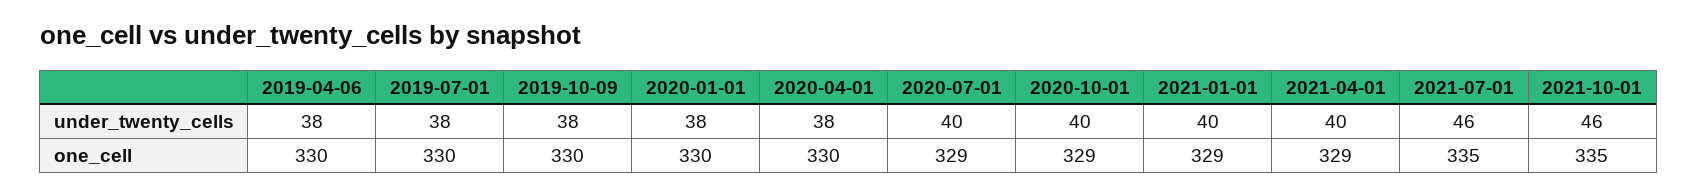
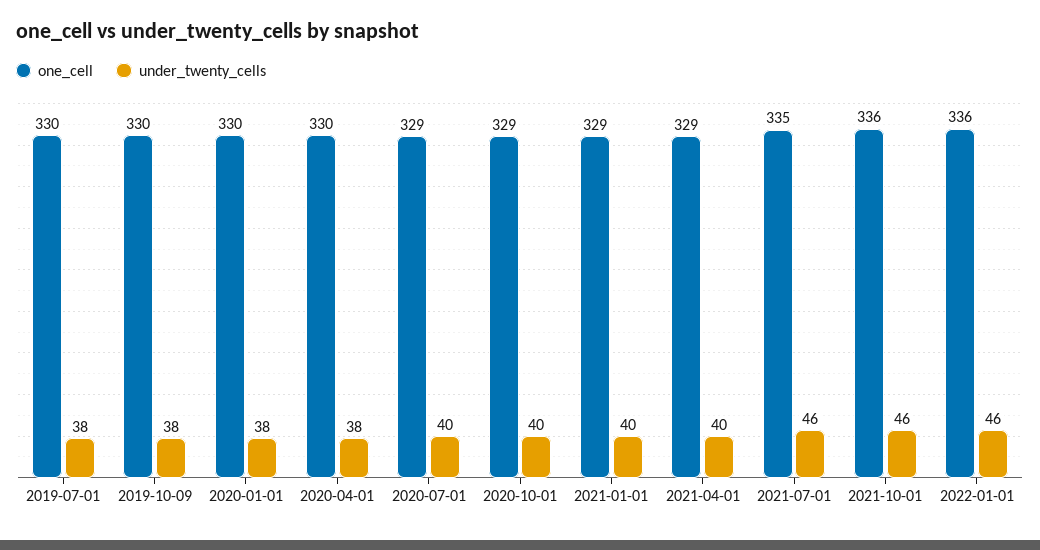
under_twenty_cells, 2019-04-06: 38 -> none
one_cell, 2019-04-06: 330 -> none
one_cell, 2021-10-01: 335 -> 336
one_cell, 2022-01-01: none -> 336
under_twenty_cells, 2022-01-01: none -> 46

